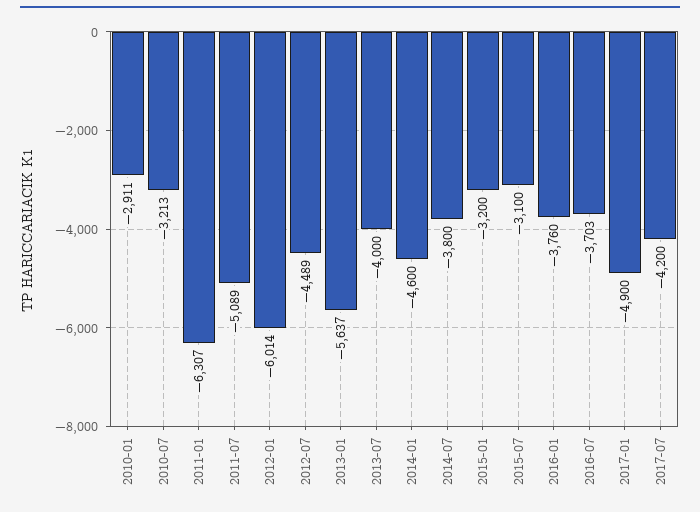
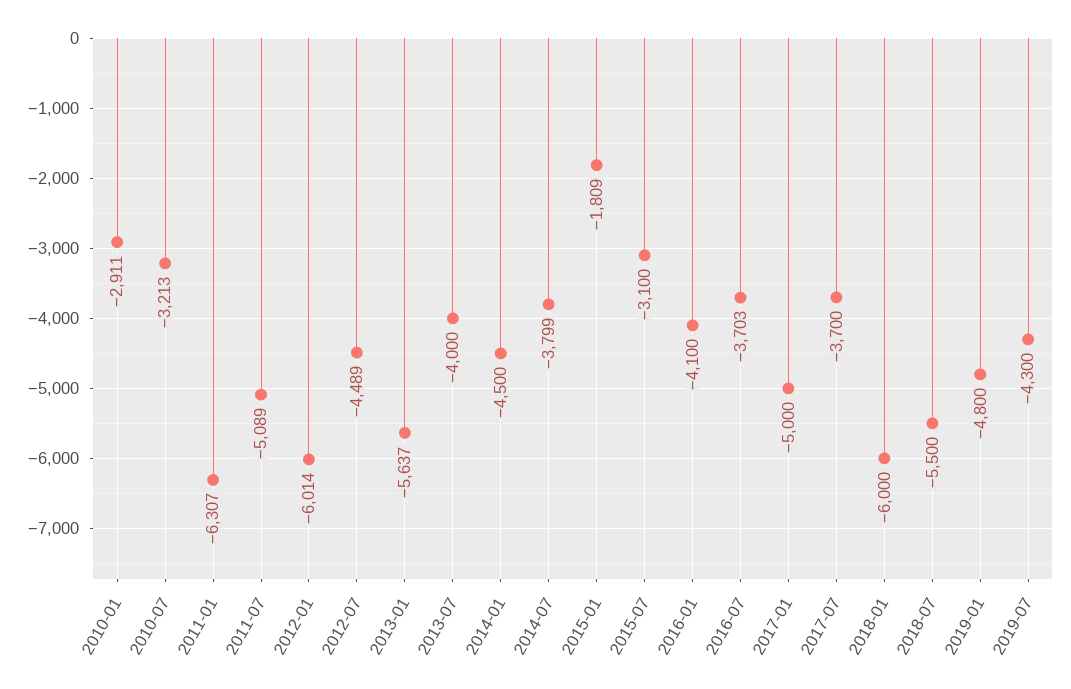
2014-01: -4600 -> -4500
2014-07: -3800 -> -3799
2015-01: -3200 -> -1809
2016-01: -3760 -> -4100
2017-01: -4900 -> -5000
2017-07: -4200 -> -3700
2018-01: none -> -6000
2018-07: none -> -5500
2019-01: none -> -4800
2019-07: none -> -4300

